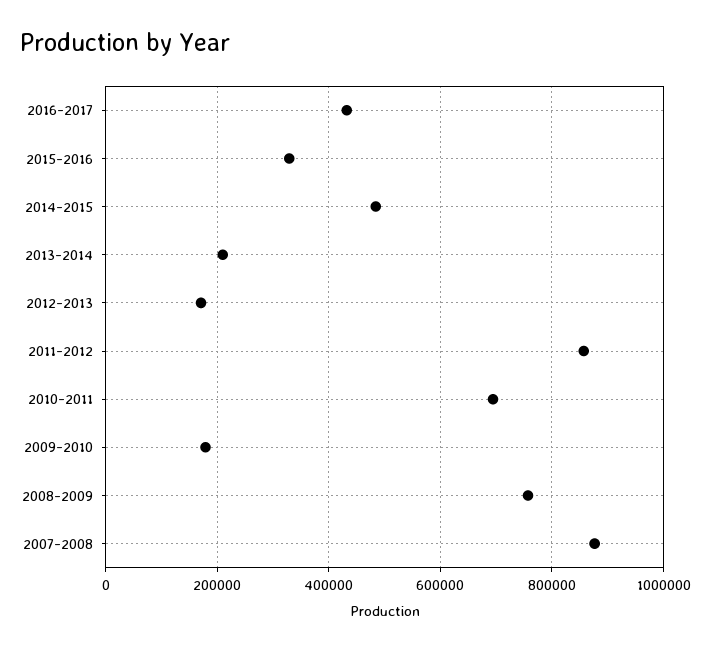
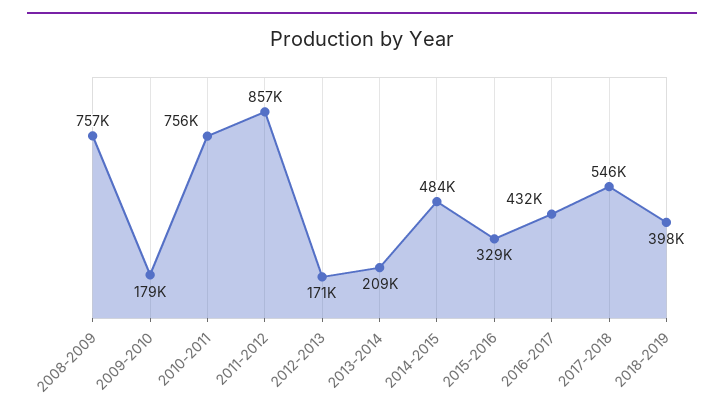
2010-2011: 700000 -> 756000
2007-2008: 880000 -> none
2017-2018: none -> 546000
2018-2019: none -> 398000

